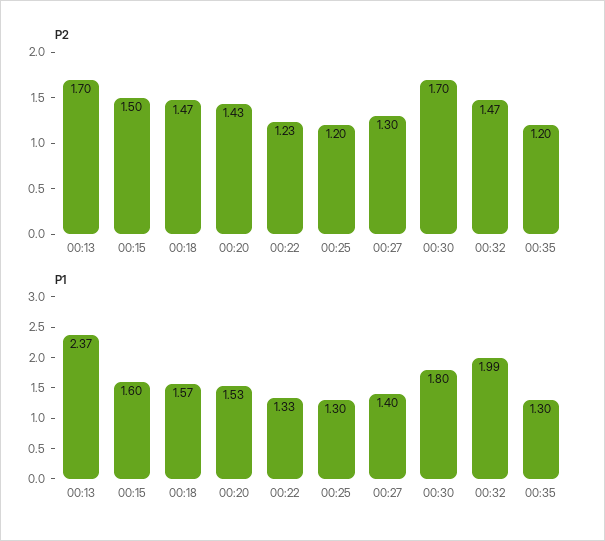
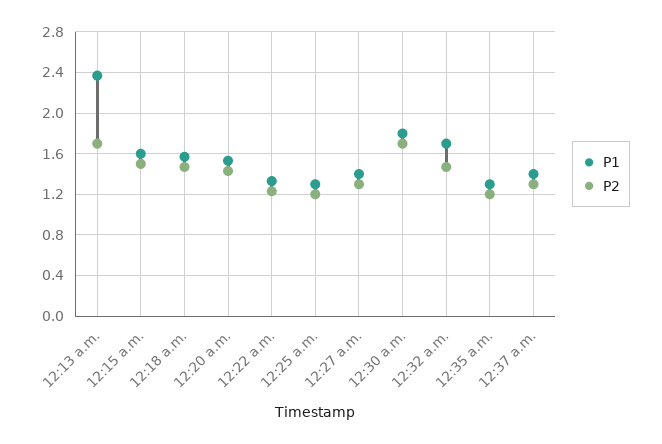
P1, 00:32: 1.99 -> 1.7
P1, 12:37 a.m.: none -> 1.4
P2, 12:37 a.m.: none -> 1.3

